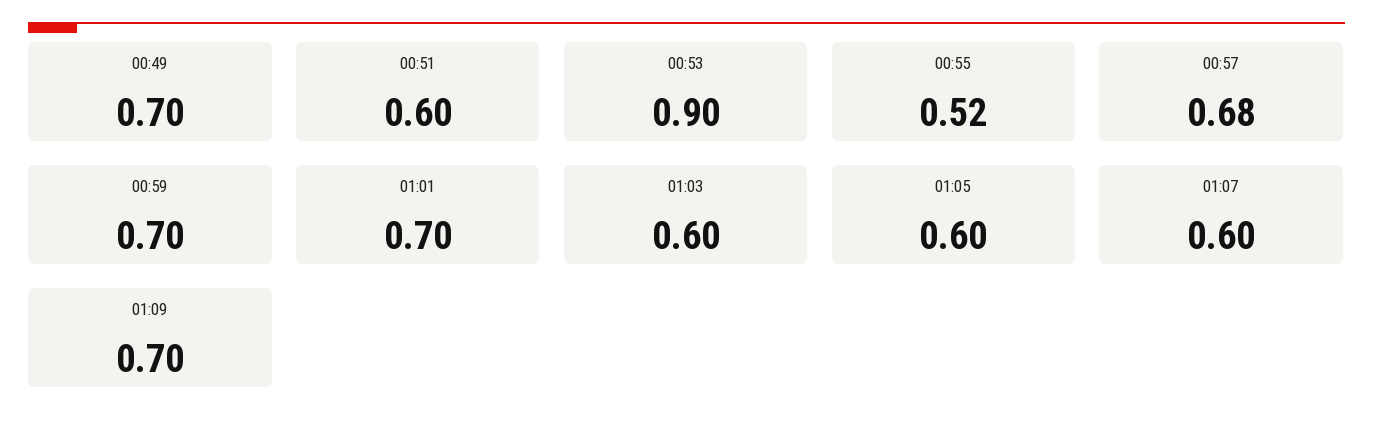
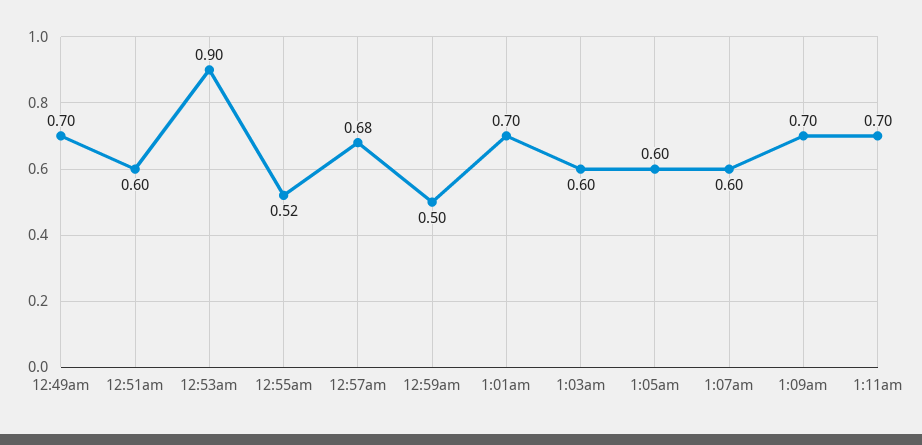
00:59: 0.7 -> 0.5
1:11am: none -> 0.7

